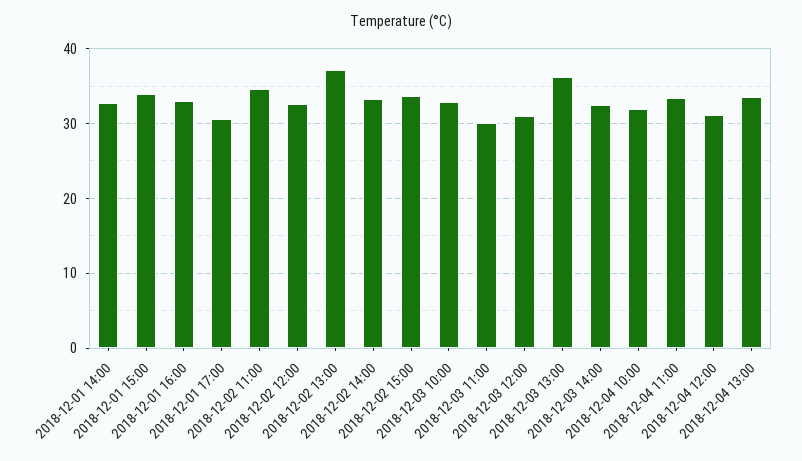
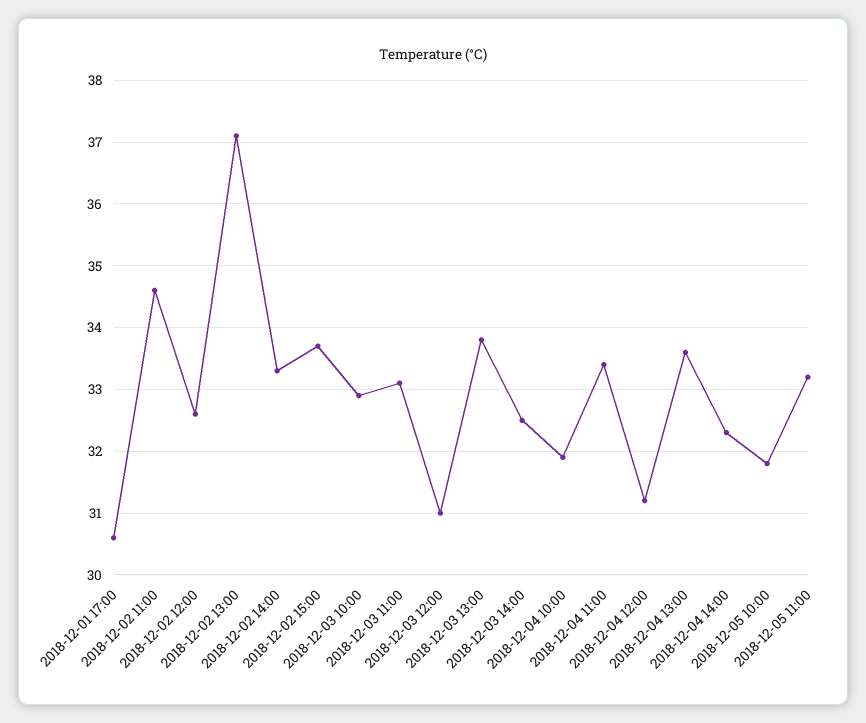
2018-12-01 14:00: 33 -> none
2018-12-01 15:00: 34 -> none
2018-12-01 16:00: 33 -> none
2018-12-03 11:00: 30 -> 33.1
2018-12-03 13:00: 36 -> 33.8
2018-12-04 14:00: none -> 32.3
2018-12-05 10:00: none -> 31.8
2018-12-05 11:00: none -> 33.2

